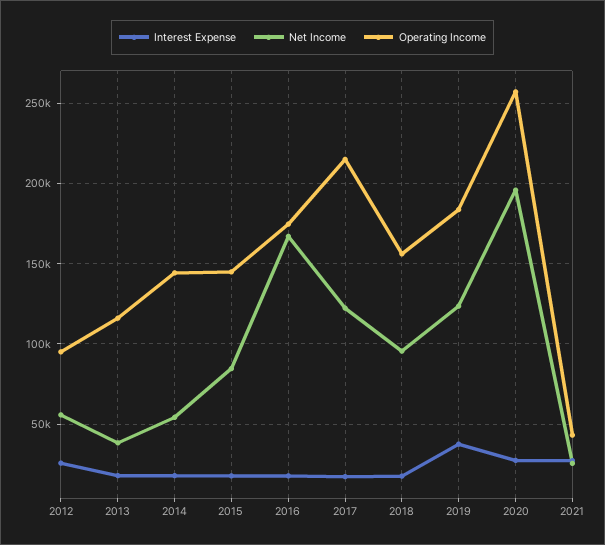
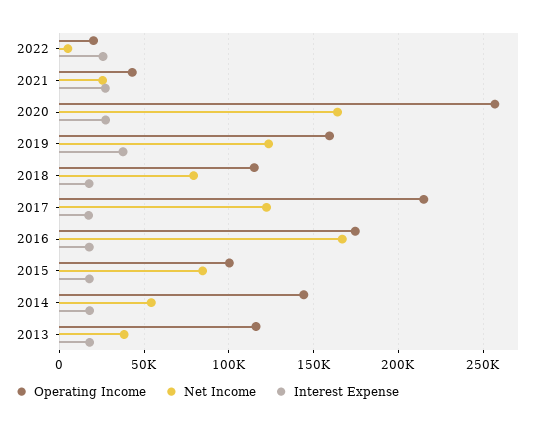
Interest Expense, 2012: 25000 -> none
Net Income, 2012: 55000 -> none
Operating Income, 2012: 95000 -> none
Operating Income, 2015: 145000 -> 100000
Net Income, 2018: 95000 -> 80000
Operating Income, 2018: 155000 -> 115000
Operating Income, 2019: 185000 -> 160000
Net Income, 2020: 195000 -> 165000
Operating Income, 2022: none -> 20000
Net Income, 2022: none -> 5000
Interest Expense, 2022: none -> 25000

